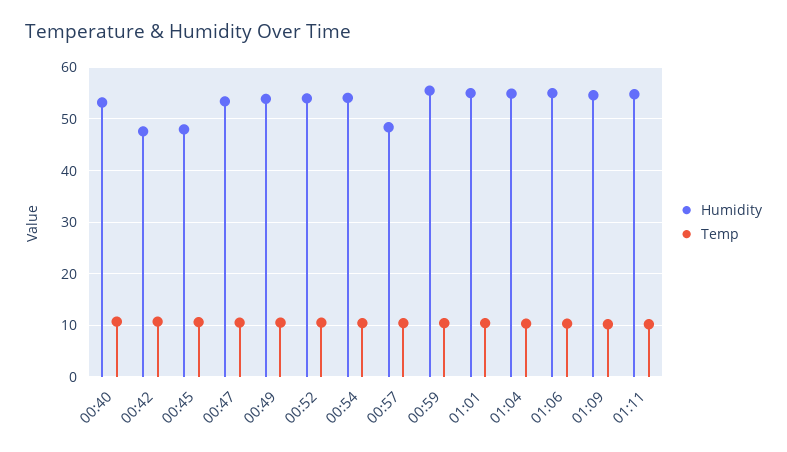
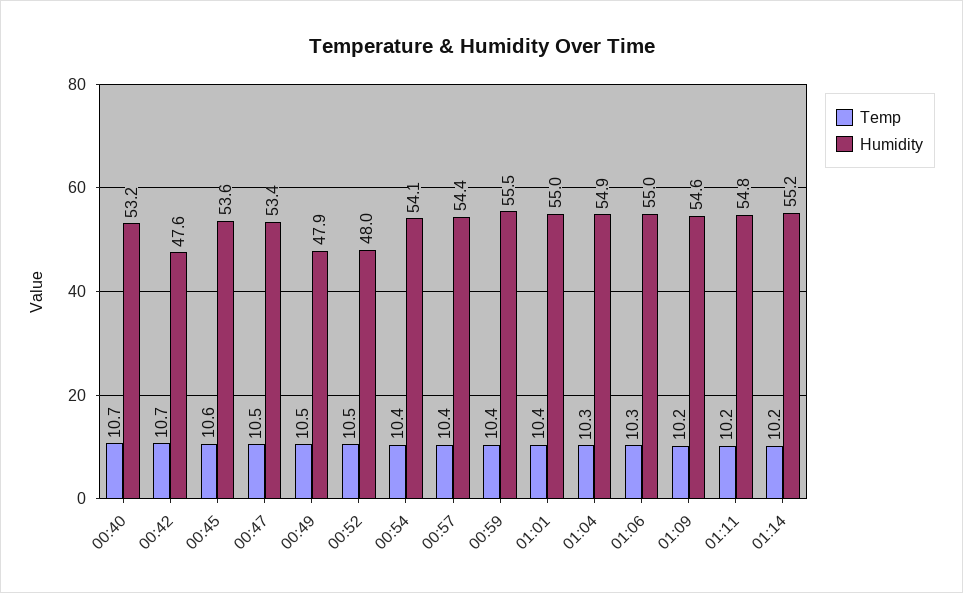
Humidity, 00:45: 48 -> 53.6
Humidity, 00:49: 54 -> 47.9
Humidity, 00:52: 54 -> 48
Humidity, 00:57: 48 -> 54.4
Temp, 01:14: none -> 10.2
Humidity, 01:14: none -> 55.2

